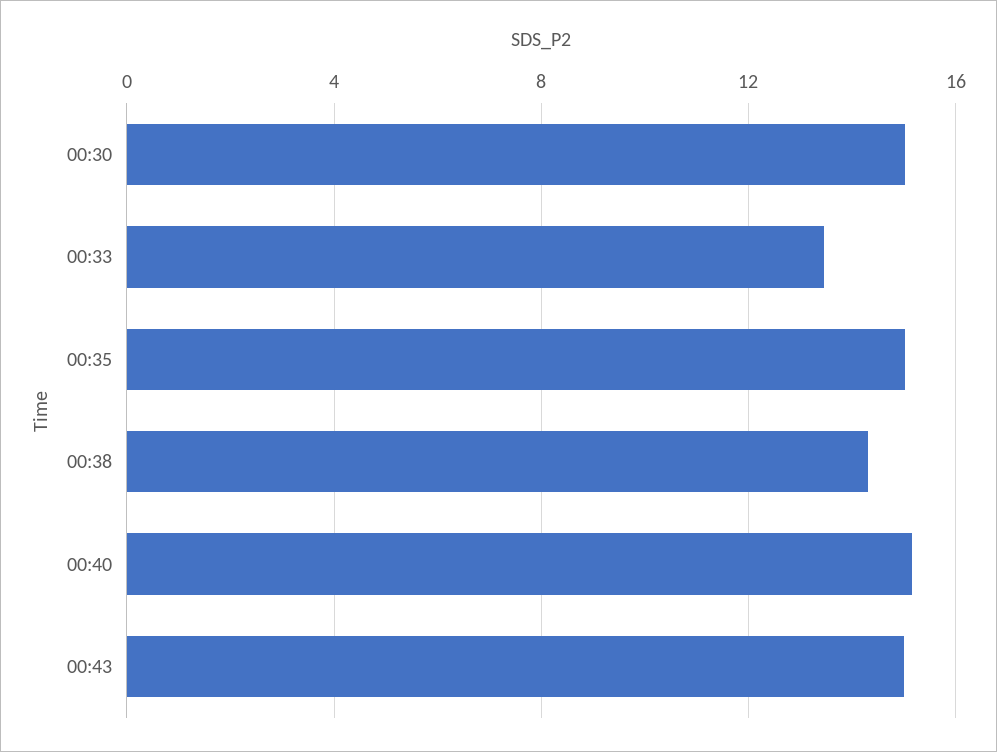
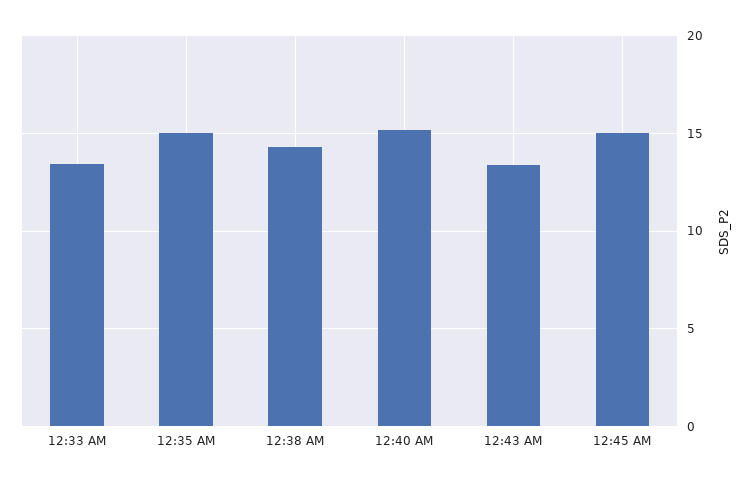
00:30: 15 -> none
00:43: 15 -> 13.5
12:45 AM: none -> 15

